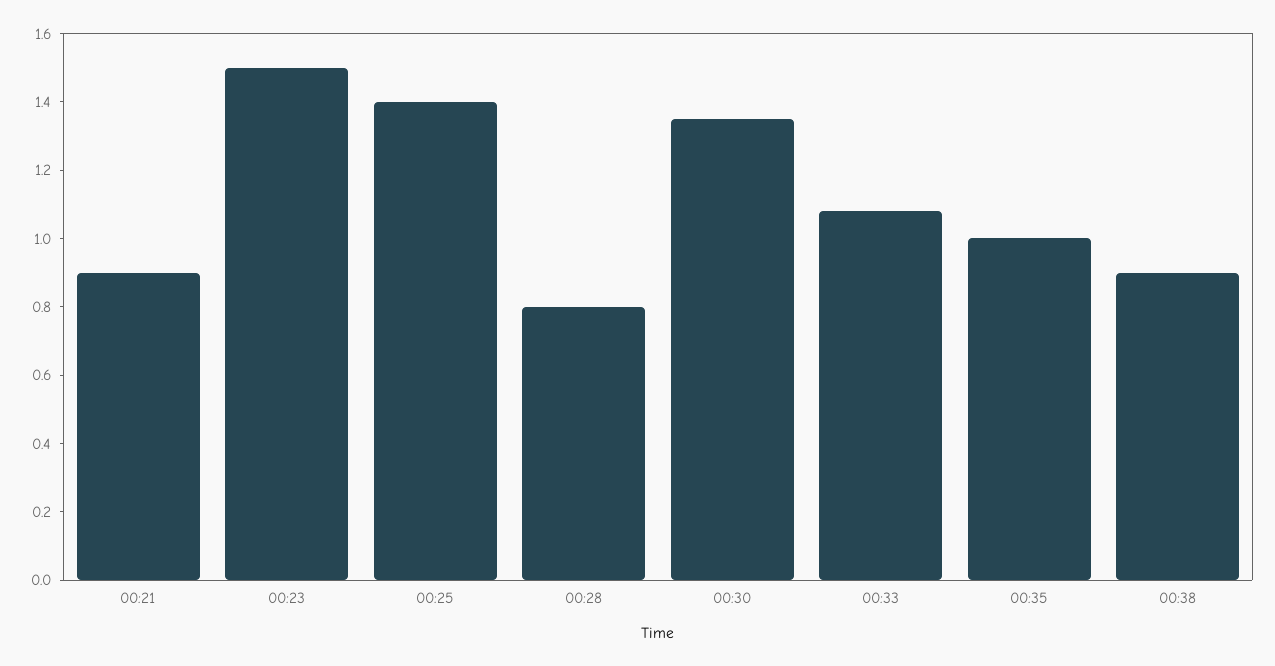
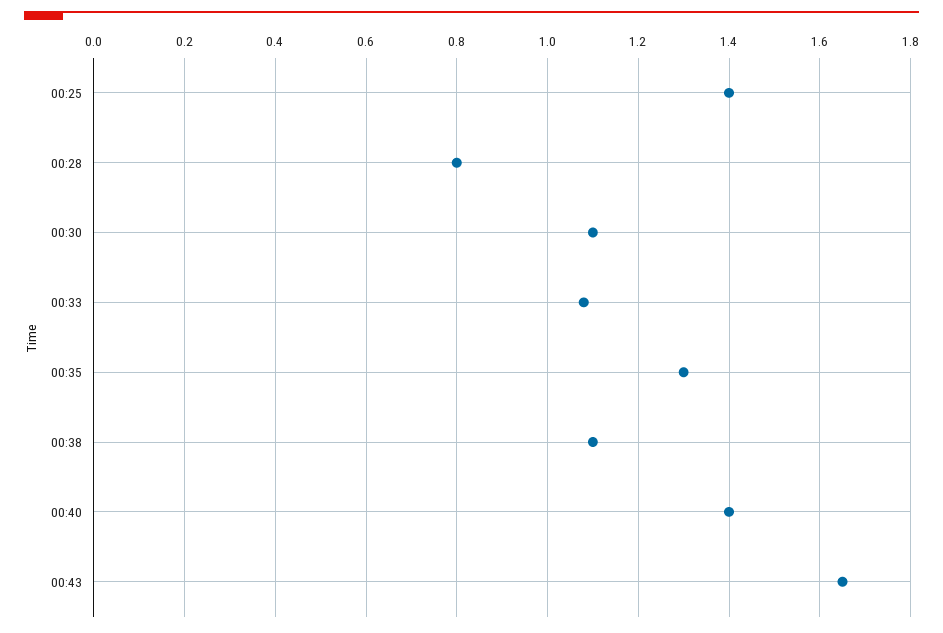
00:21: 0.9 -> none
00:23: 1.5 -> none
00:30: 1.35 -> 1.1
00:35: 1 -> 1.3
00:38: 0.9 -> 1.1
00:40: none -> 1.4
00:43: none -> 1.65

